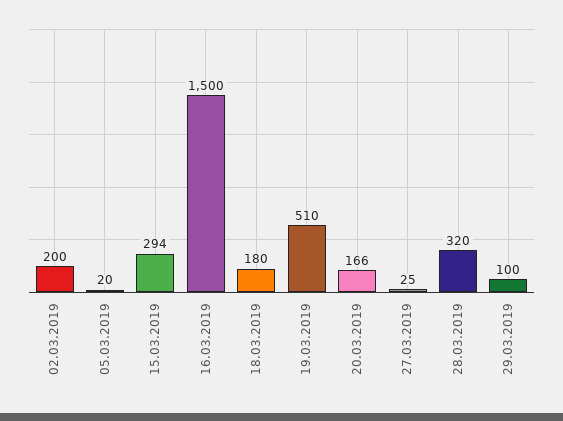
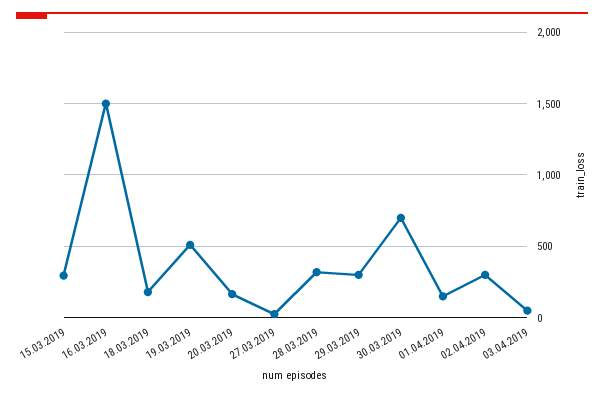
02.03.2019: 200 -> none
05.03.2019: 20 -> none
29.03.2019: 100 -> 300
30.03.2019: none -> 700
01.04.2019: none -> 150
02.04.2019: none -> 300
03.04.2019: none -> 50

